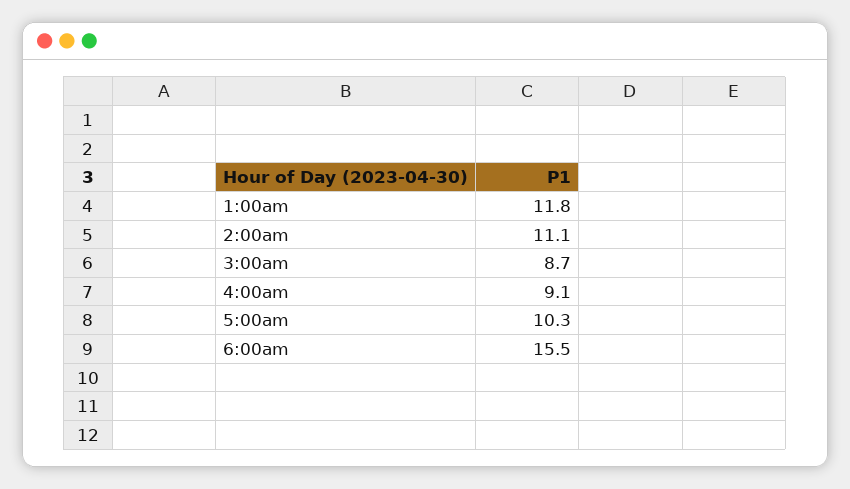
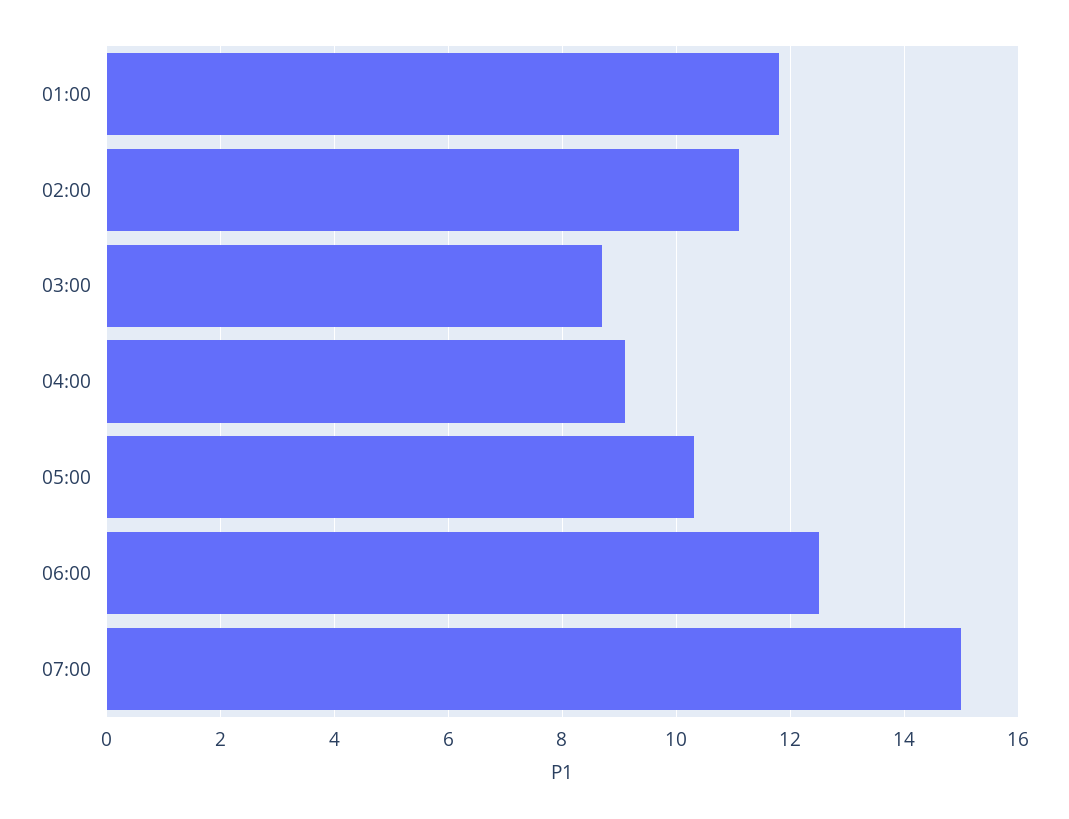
6:00am: 15.5 -> 12.5
07:00: none -> 15

